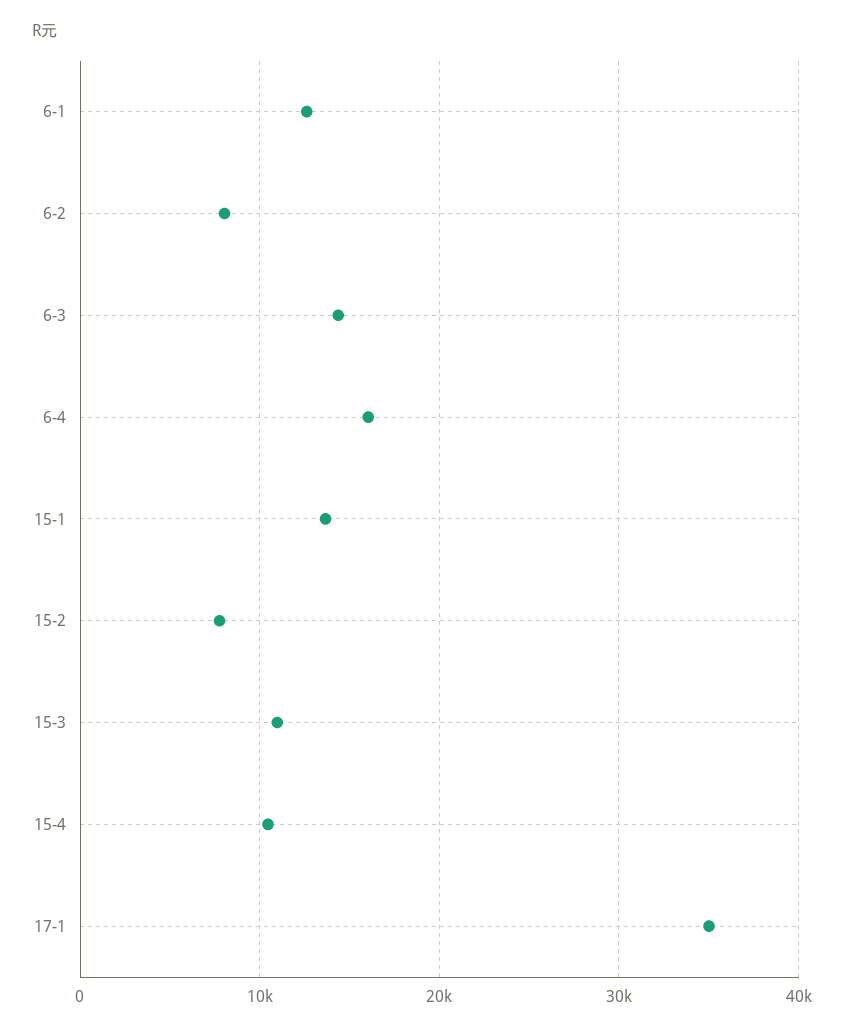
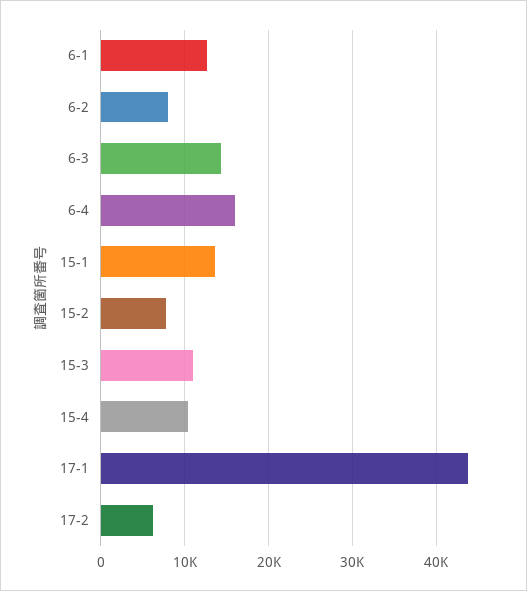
17-1: 35000 -> 44000
17-2: none -> 6000

